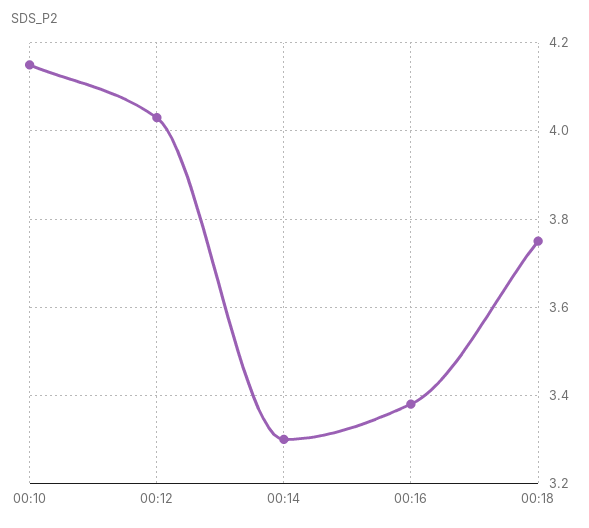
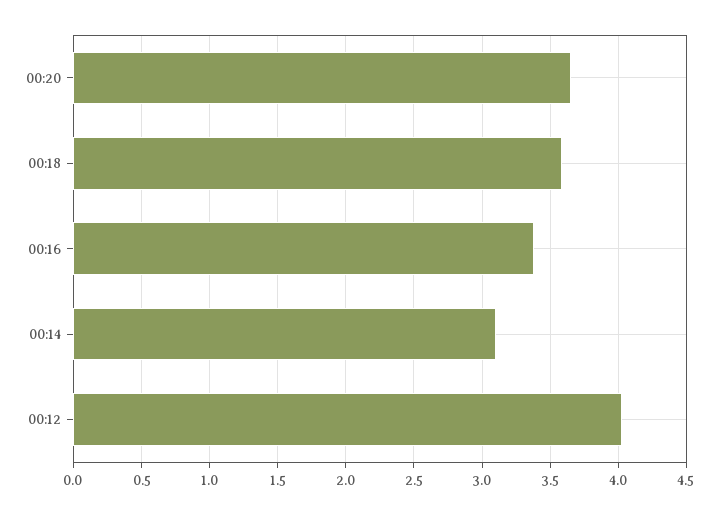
00:10: 4.15 -> none
00:14: 3.3 -> 3.1
00:18: 3.75 -> 3.6
00:20: none -> 3.65

